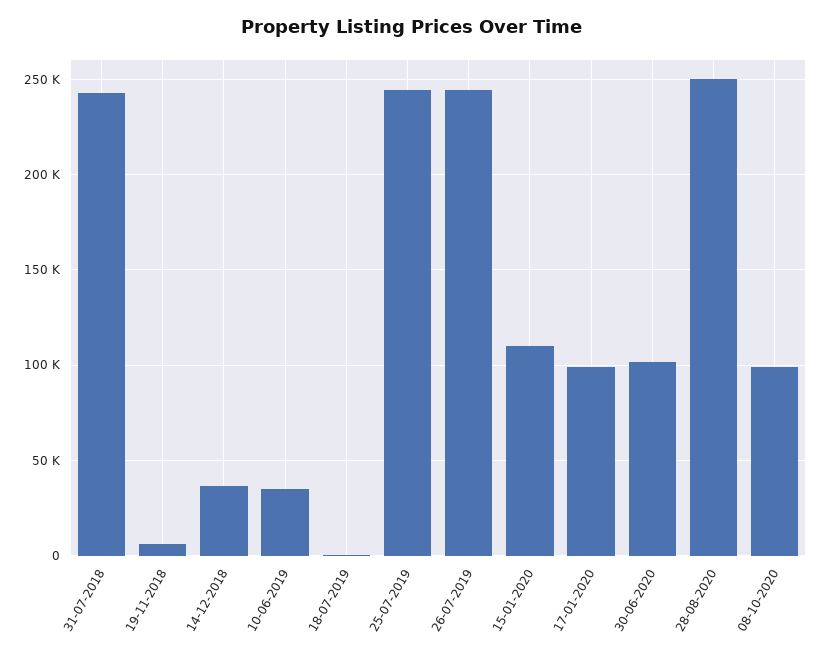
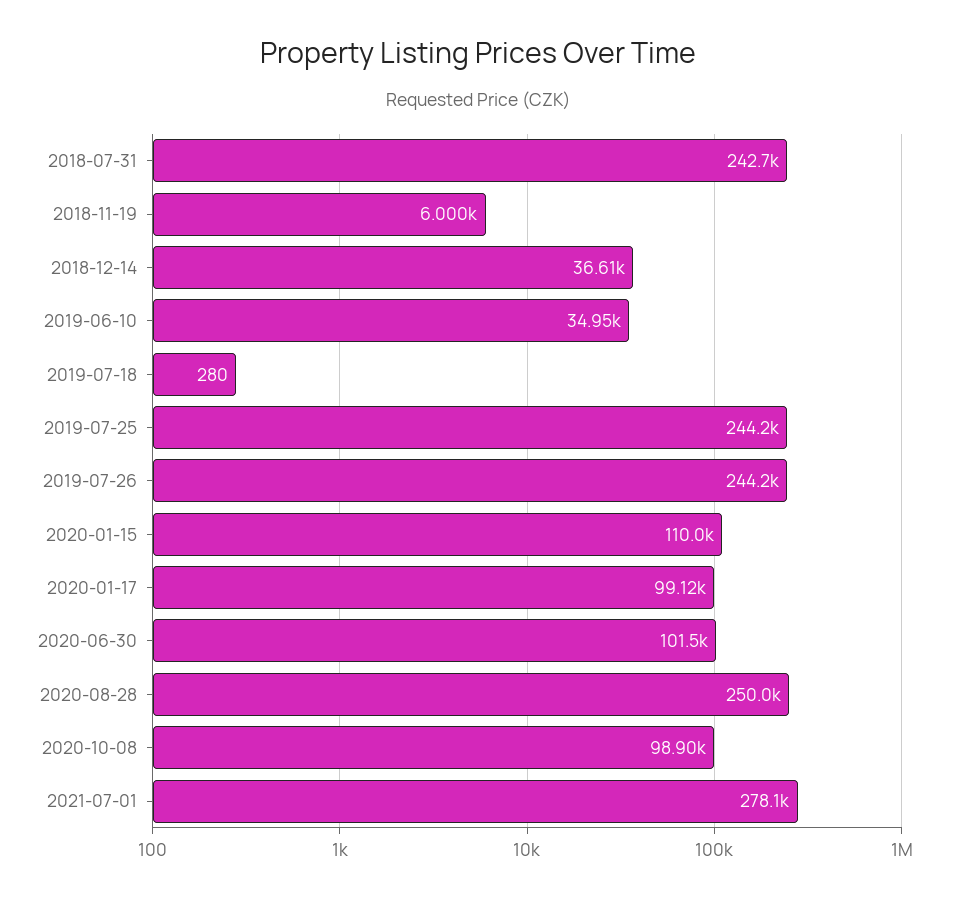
2021-07-01: none -> 278100

